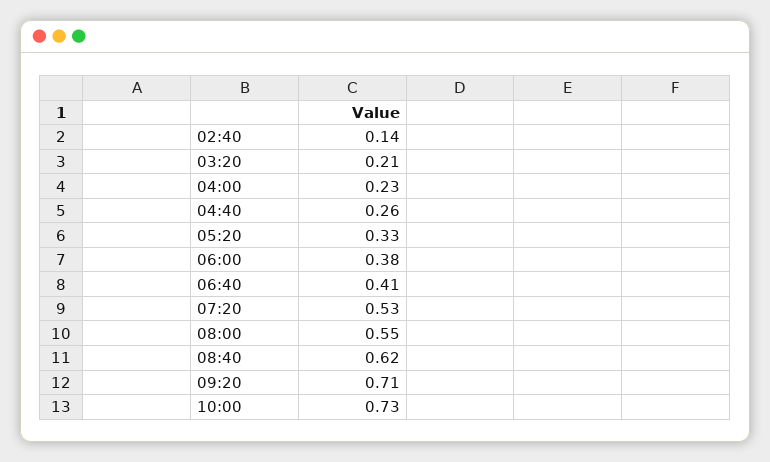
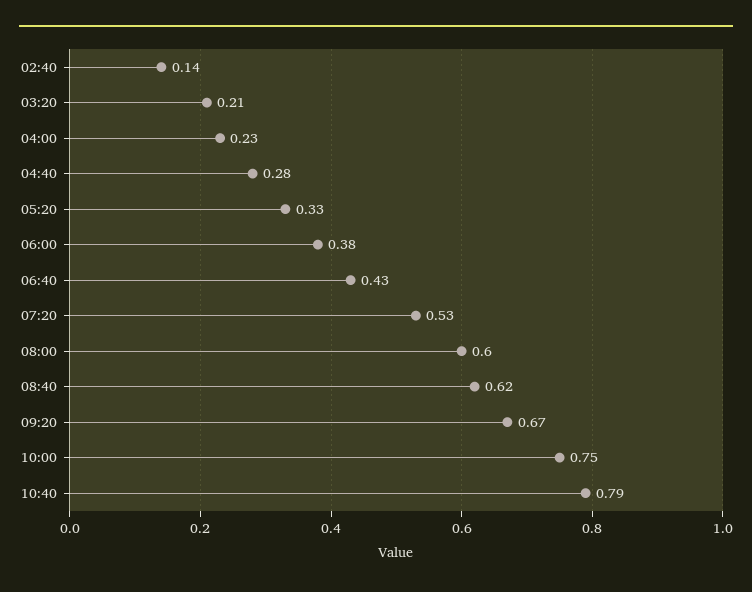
04:40: 0.26 -> 0.28
06:40: 0.41 -> 0.43
08:00: 0.55 -> 0.6
09:20: 0.71 -> 0.67
10:00: 0.73 -> 0.75
10:40: none -> 0.79

